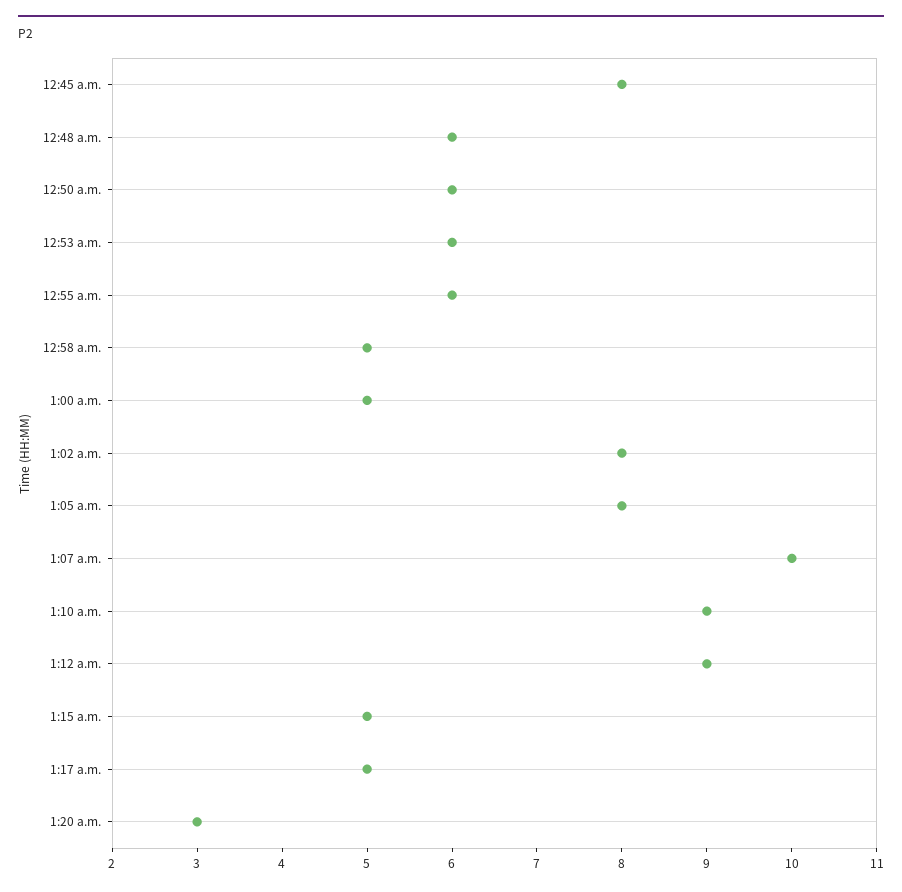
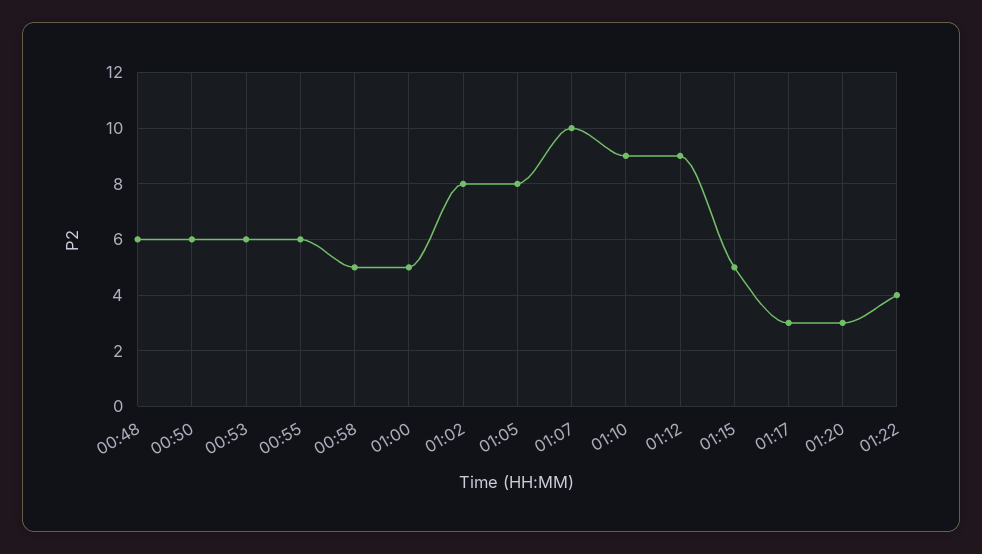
12:45 a.m.: 8 -> none
1:17 a.m.: 5 -> 3
01:22: none -> 4

